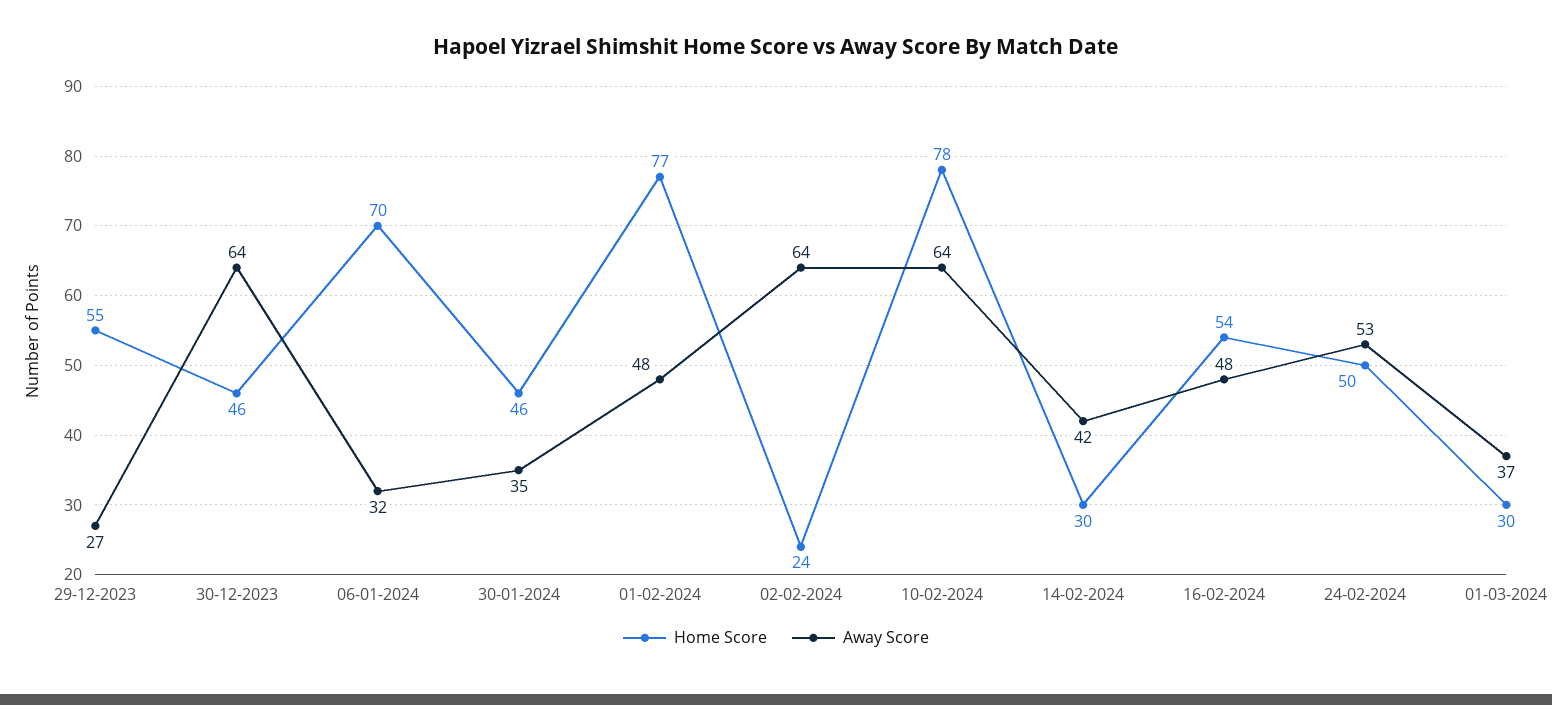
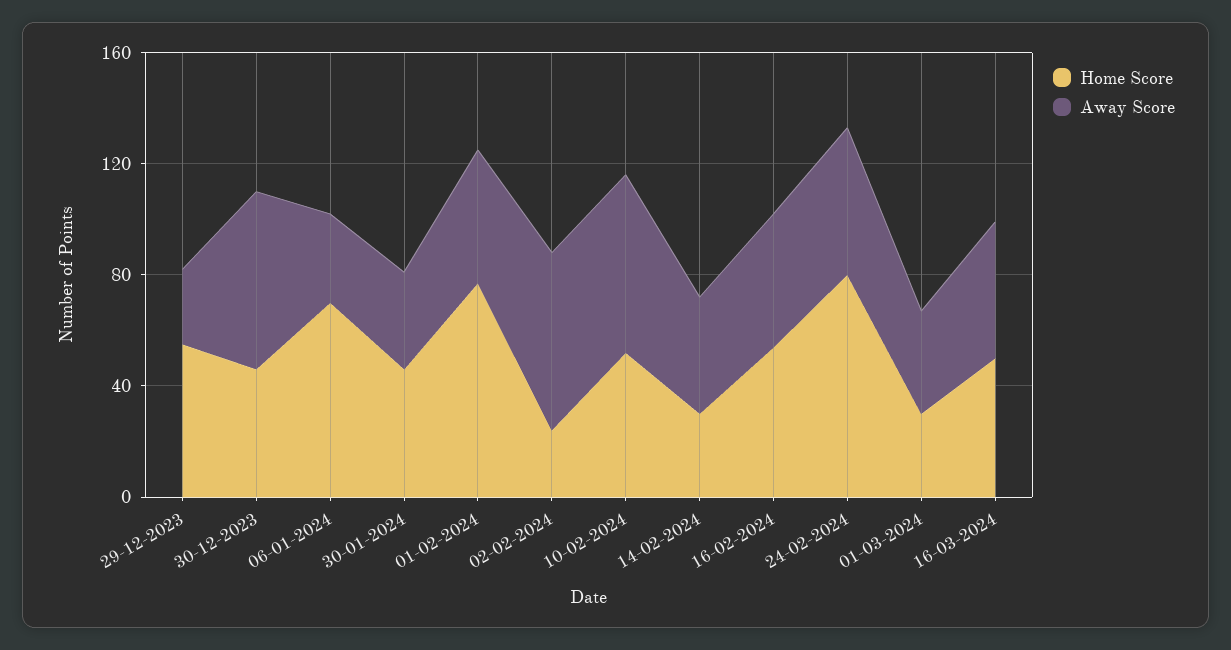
Home Score, 10-02-2024: 78 -> 50
Home Score, 24-02-2024: 50 -> 80
Home Score, 16-03-2024: none -> 50
Away Score, 16-03-2024: none -> 50

